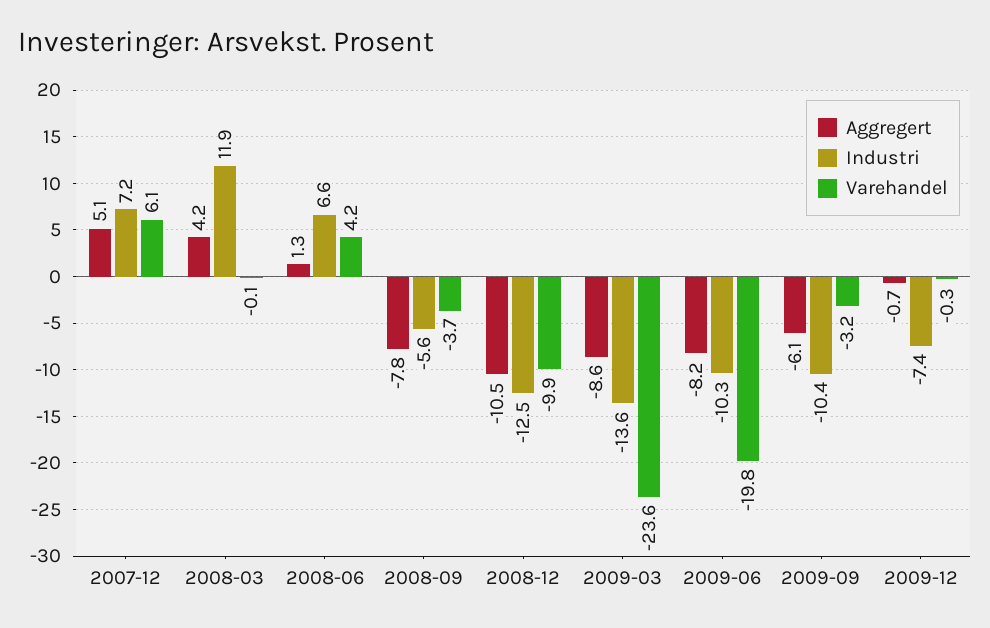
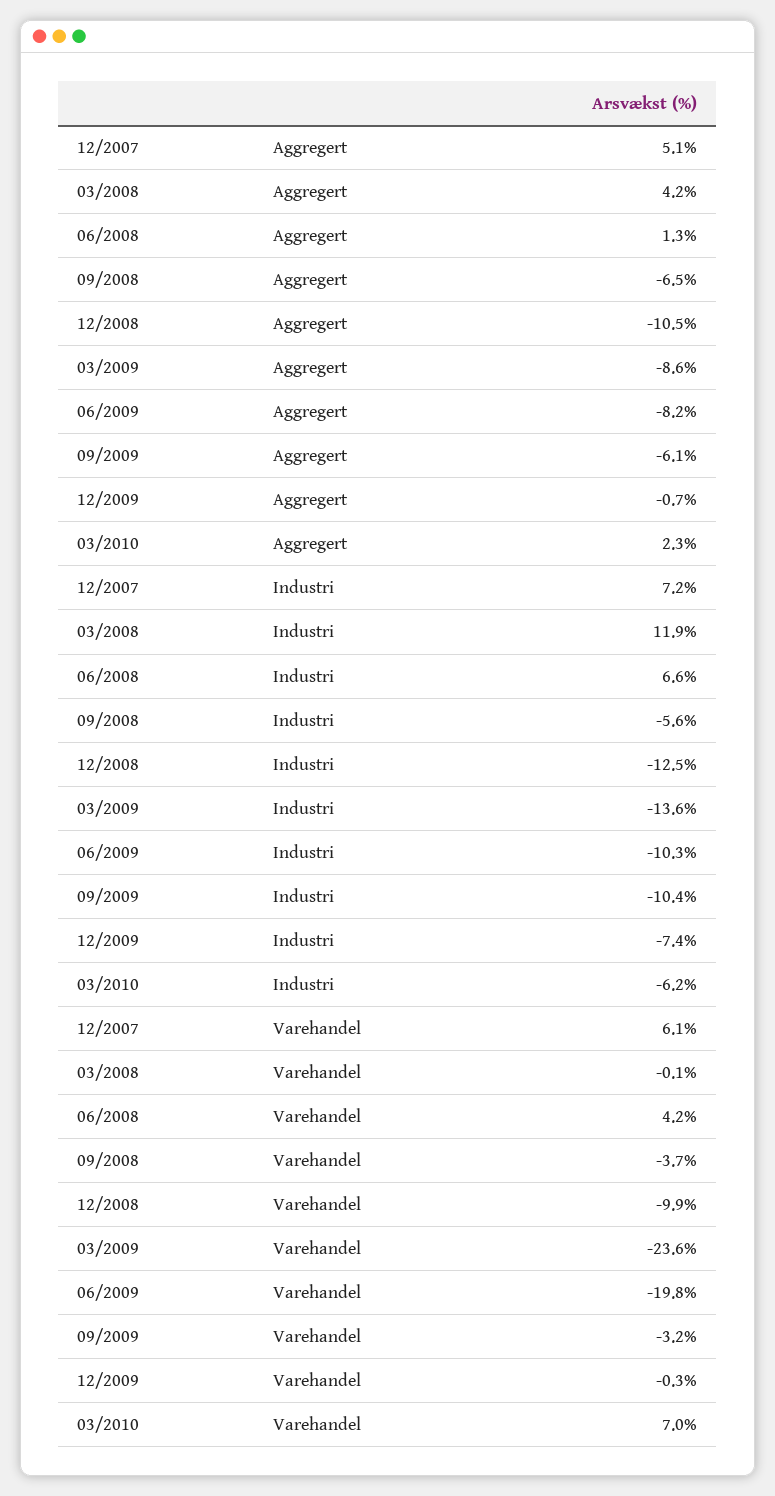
Aggregert, 2008-09: -7.8 -> -6.5
Aggregert, 03/2010: none -> 2.3
Industri, 03/2010: none -> -6.2
Varehandel, 03/2010: none -> 7

